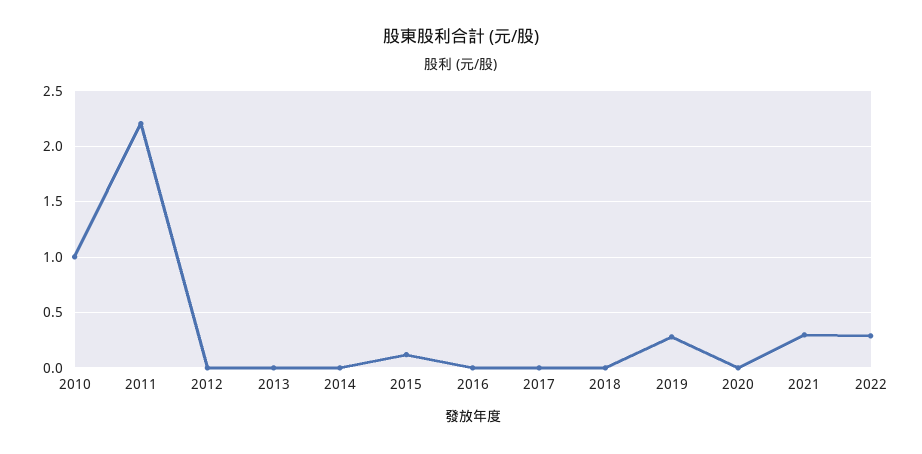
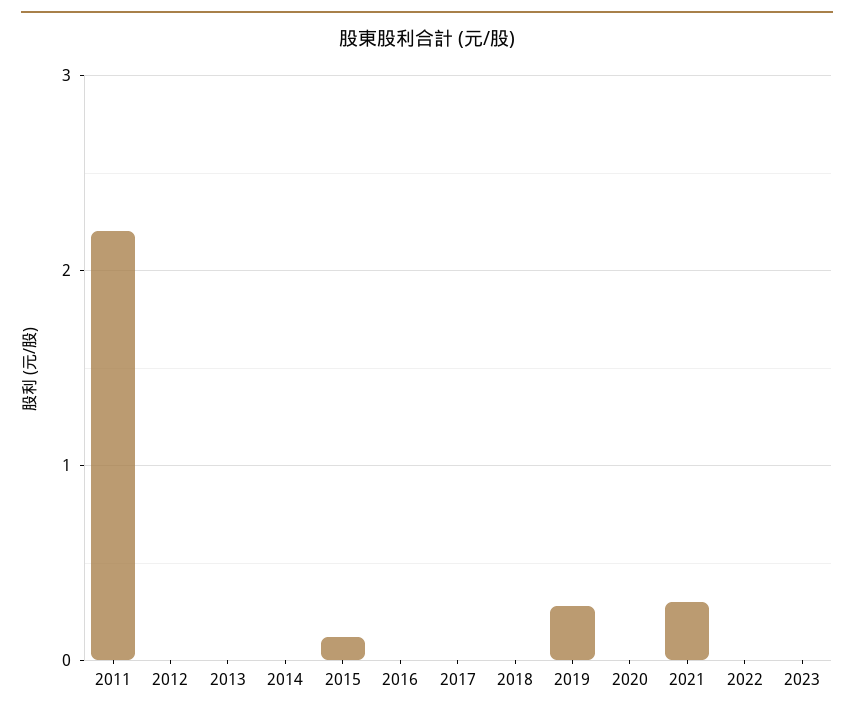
2010: 1 -> none
2022: 0.3 -> 0
2023: none -> 0

